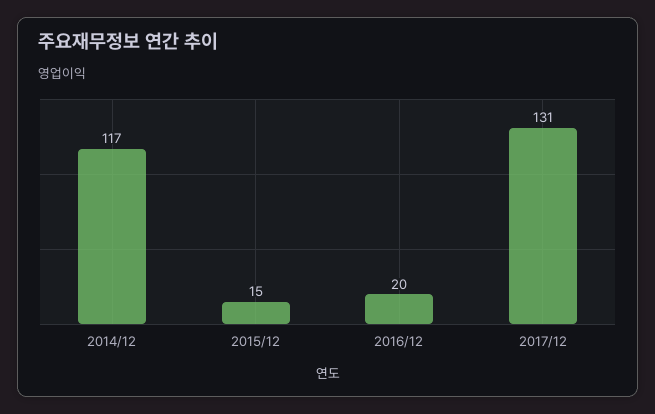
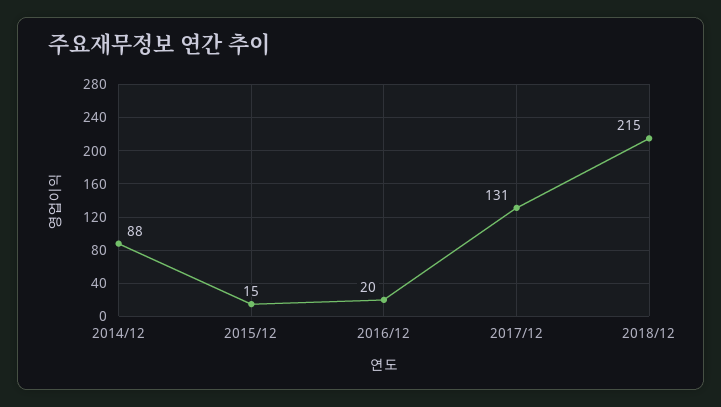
2014/12: 117 -> 88
2018/12: none -> 215

